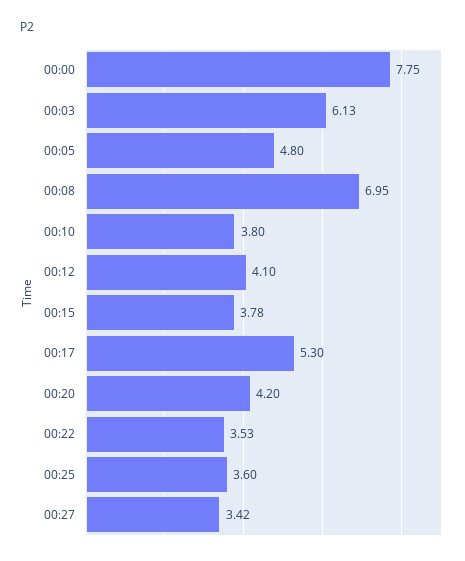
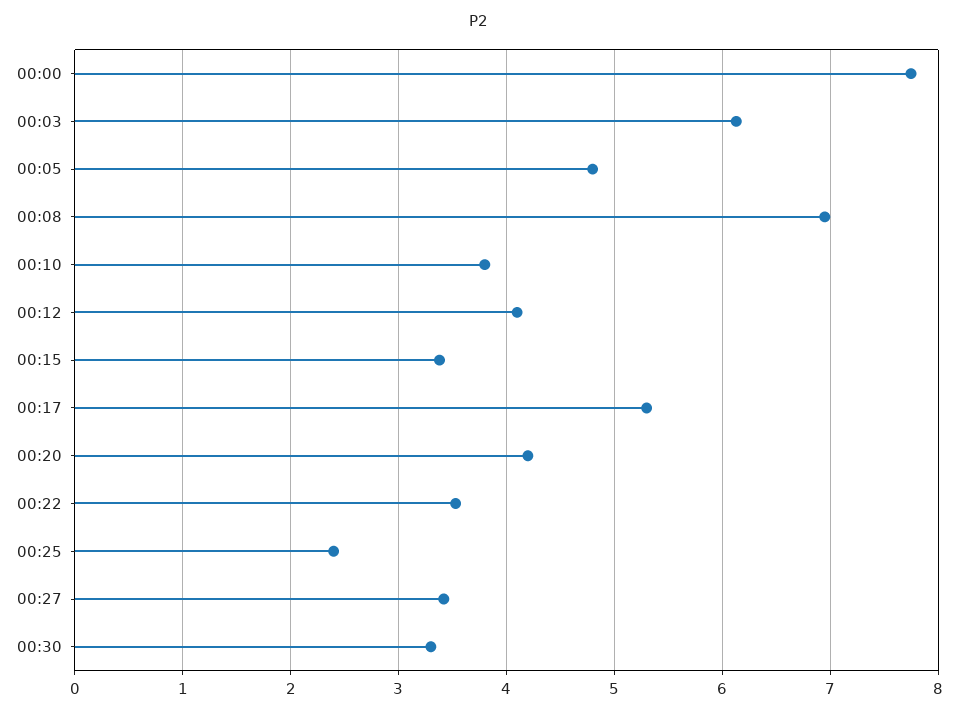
00:15: 3.78 -> 3.4
00:25: 3.6 -> 2.4
00:30: none -> 3.3

